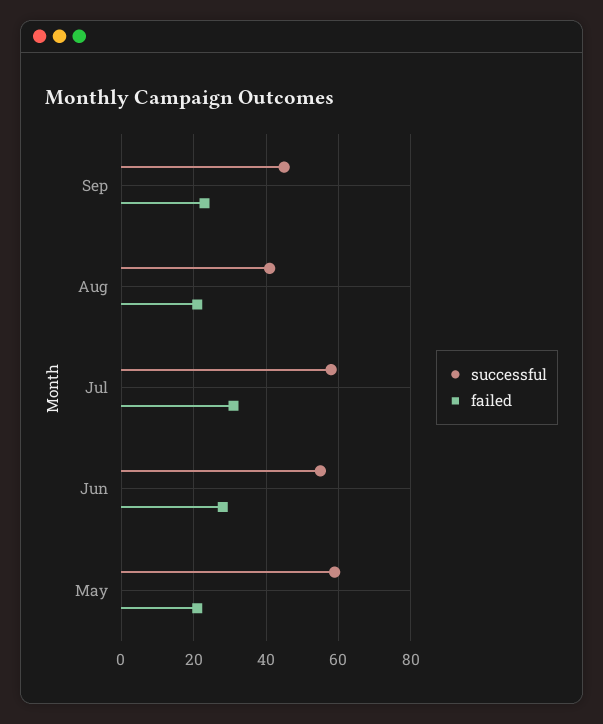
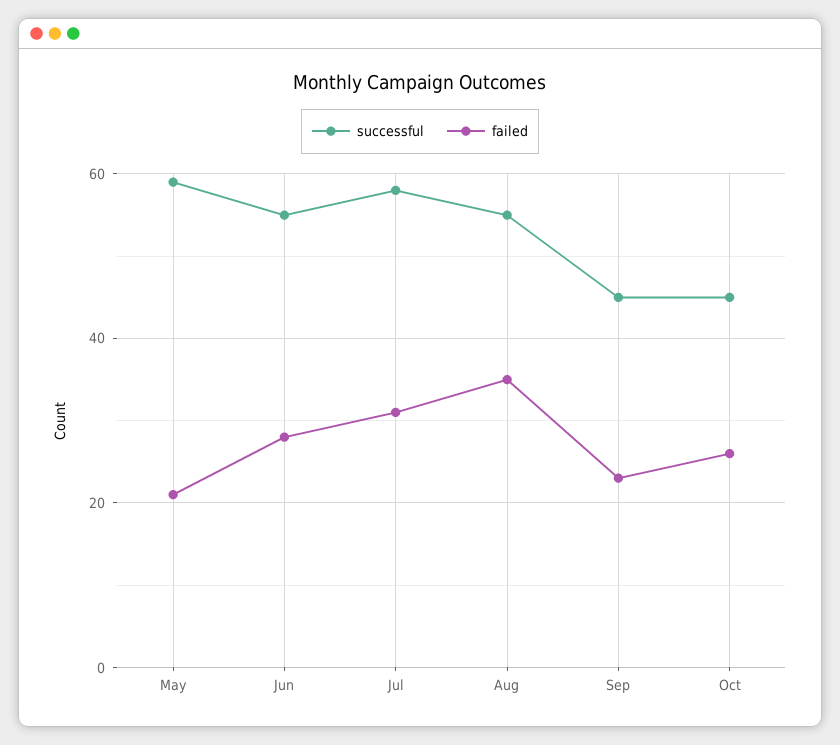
successful, Aug: 40 -> 55
failed, Aug: 20 -> 35
successful, Oct: none -> 45
failed, Oct: none -> 25

